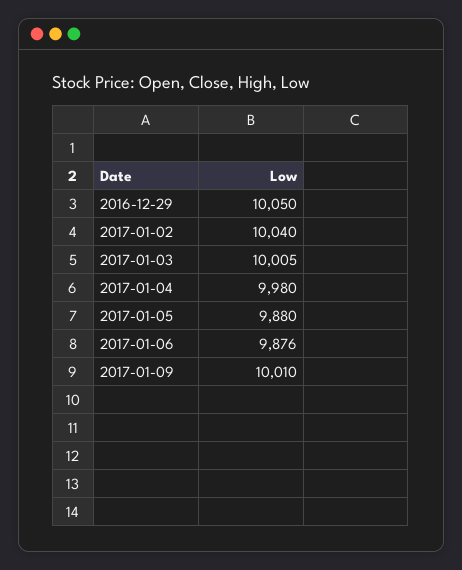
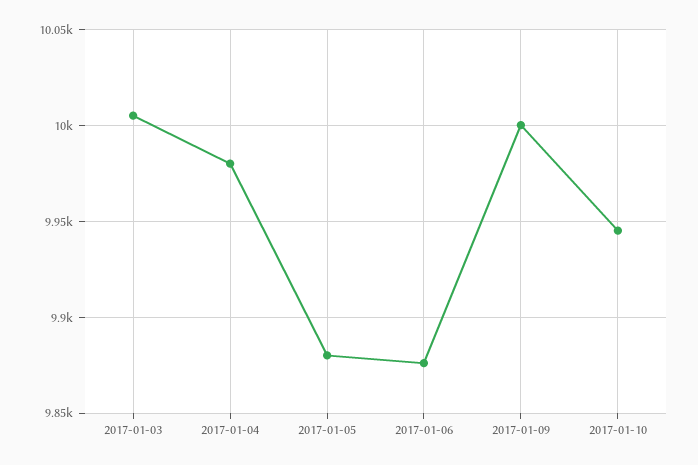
2016-12-29: 10050 -> none
2017-01-02: 10040 -> none
2017-01-09: 10010 -> 10000
2017-01-10: none -> 9945

